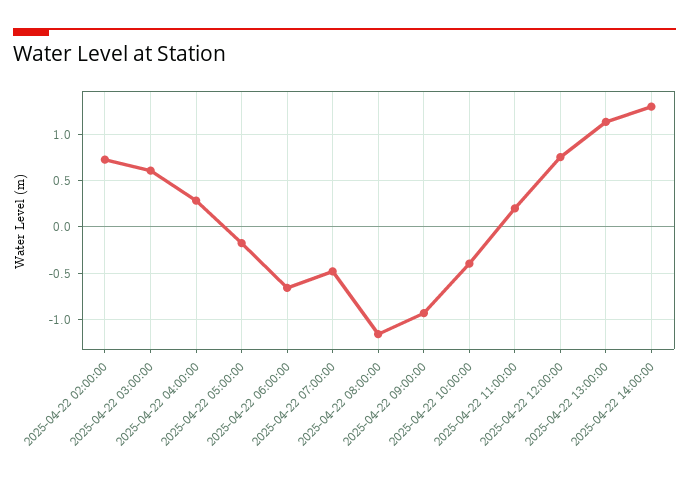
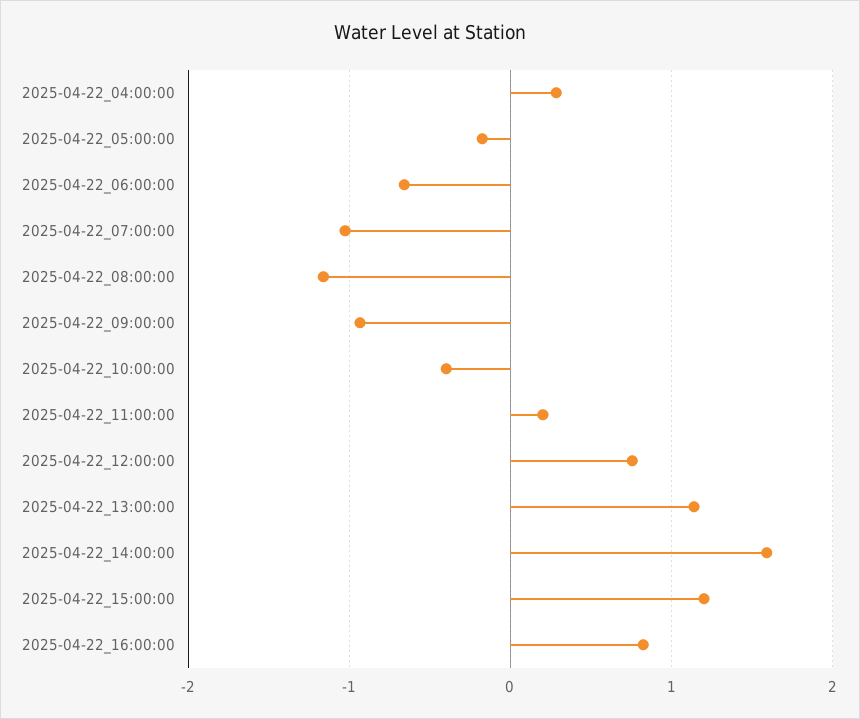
2025-04-22 02:00:00: 0.7 -> none
2025-04-22 03:00:00: 0.6 -> none
2025-04-22 07:00:00: -0.5 -> -1
2025-04-22 14:00:00: 1.3 -> 1.6
2025-04-22_15:00:00: none -> 1.2
2025-04-22_16:00:00: none -> 0.8

